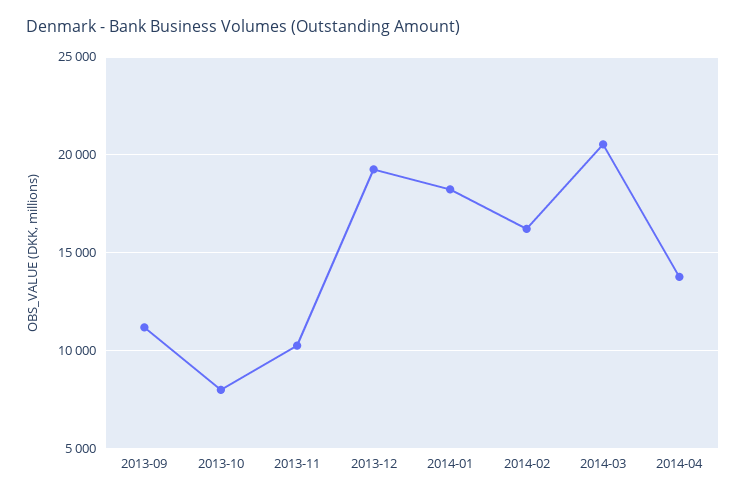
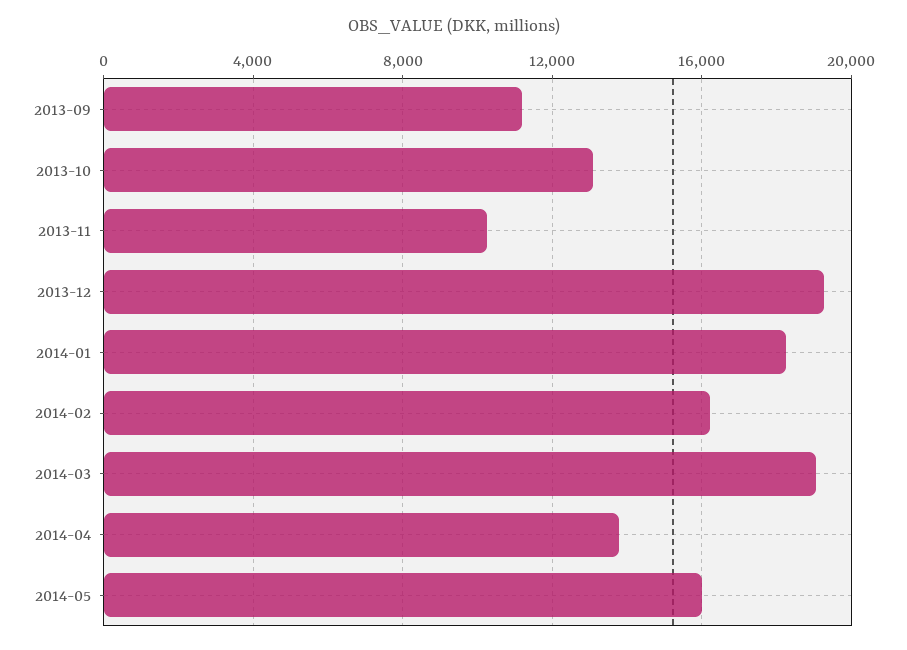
2013-10: 8000 -> 13000
2014-03: 20500 -> 19000
2014-05: none -> 16000

